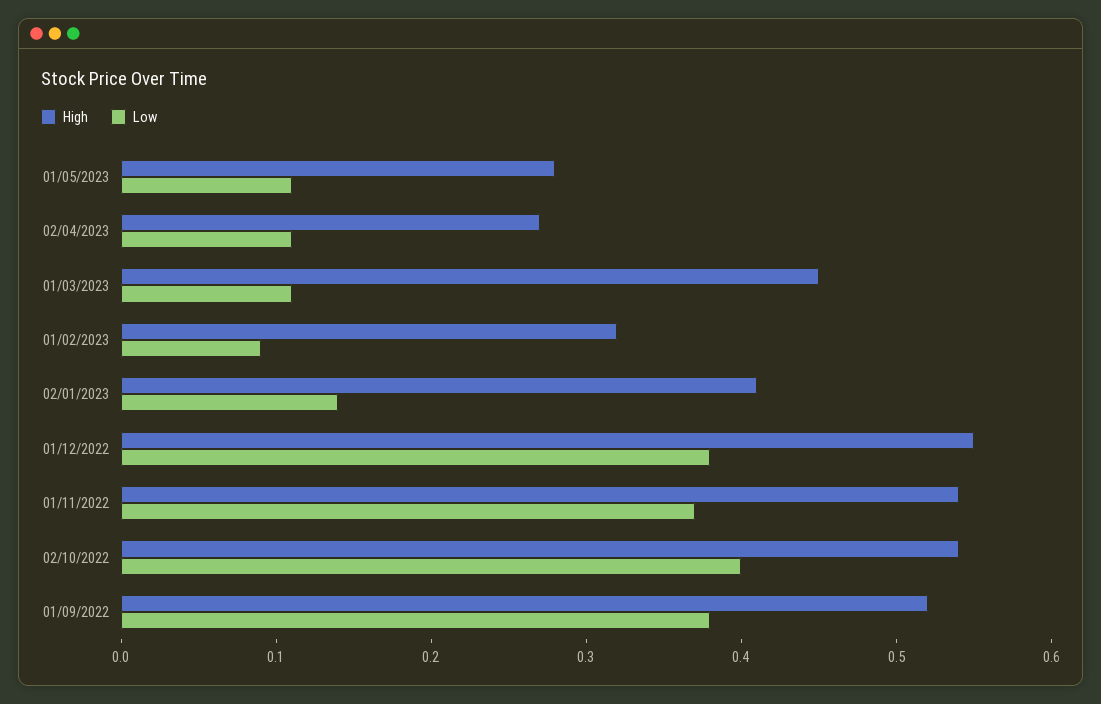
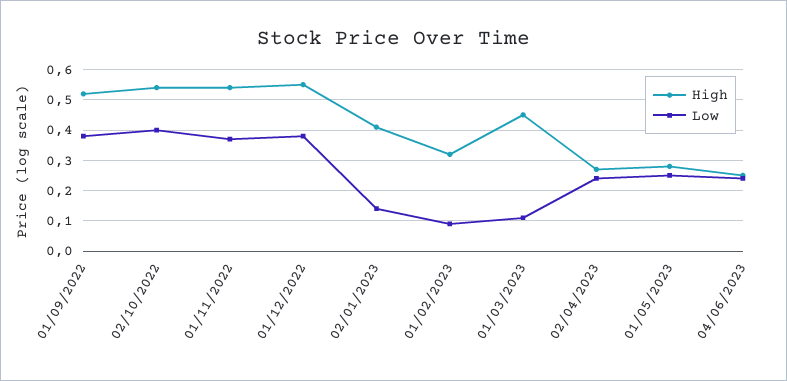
Low, 01/05/2023: 0.11 -> 0.25
Low, 02/04/2023: 0.11 -> 0.25
High, 04/06/2023: none -> 0.25
Low, 04/06/2023: none -> 0.25

